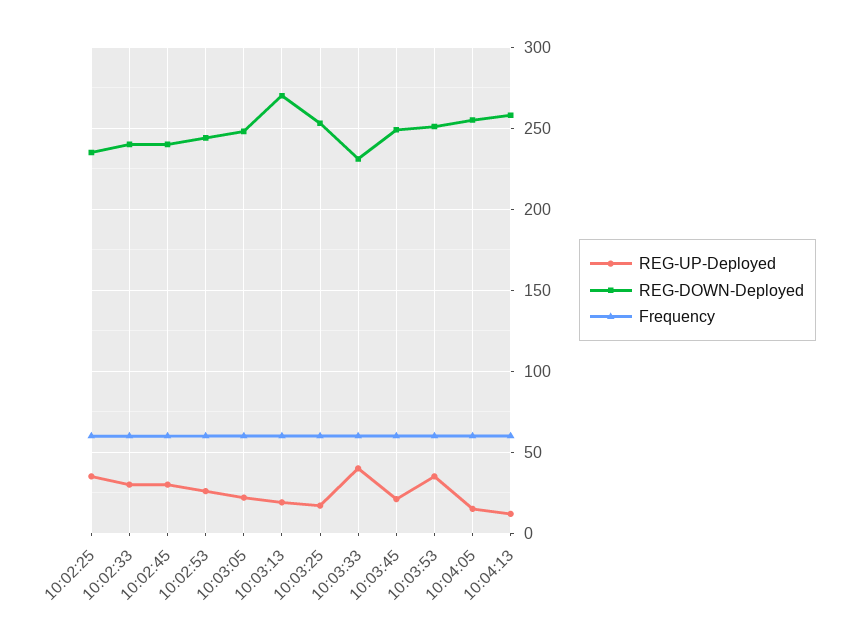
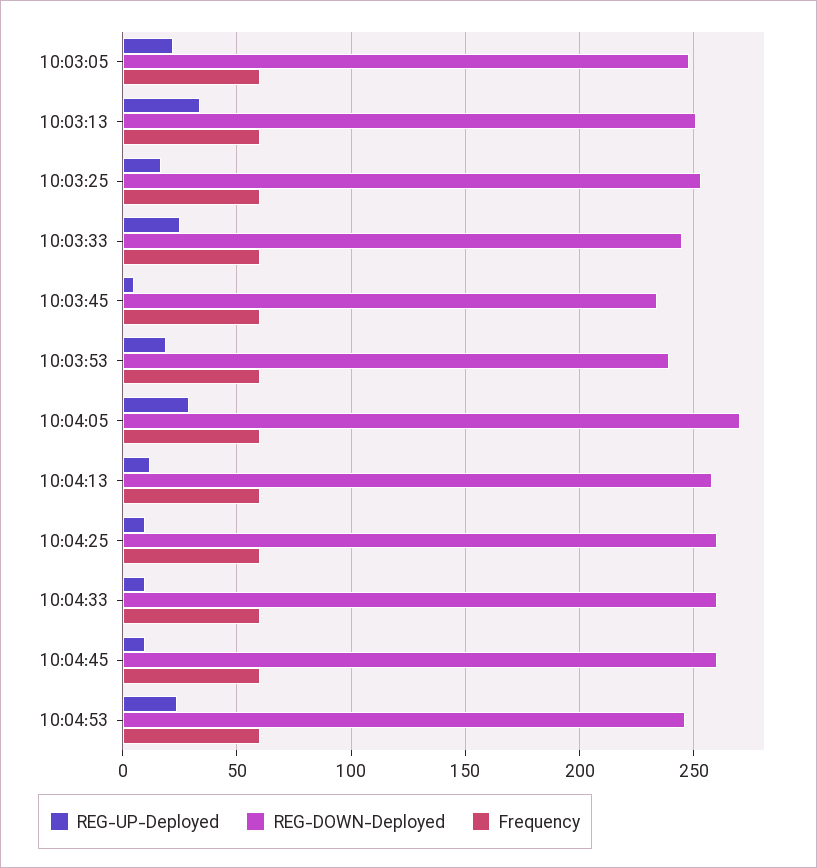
REG-UP-Deployed, 10:02:25: 35 -> none
REG-DOWN-Deployed, 10:02:25: 235 -> none
Frequency, 10:02:25: 60 -> none
REG-UP-Deployed, 10:02:33: 30 -> none
REG-DOWN-Deployed, 10:02:33: 240 -> none
Frequency, 10:02:33: 60 -> none
REG-UP-Deployed, 10:02:45: 30 -> none
REG-DOWN-Deployed, 10:02:45: 240 -> none
Frequency, 10:02:45: 60 -> none
REG-UP-Deployed, 10:02:53: 25 -> none
REG-DOWN-Deployed, 10:02:53: 245 -> none
Frequency, 10:02:53: 60 -> none
REG-UP-Deployed, 10:03:13: 20 -> 35
REG-DOWN-Deployed, 10:03:13: 270 -> 250
REG-UP-Deployed, 10:03:33: 40 -> 25
REG-DOWN-Deployed, 10:03:33: 230 -> 245
REG-UP-Deployed, 10:03:45: 20 -> 5
REG-DOWN-Deployed, 10:03:45: 250 -> 235
REG-UP-Deployed, 10:03:53: 35 -> 20
REG-DOWN-Deployed, 10:03:53: 250 -> 240
REG-UP-Deployed, 10:04:05: 15 -> 30
REG-DOWN-Deployed, 10:04:05: 255 -> 270
REG-UP-Deployed, 10:04:25: none -> 10
REG-DOWN-Deployed, 10:04:25: none -> 260
Frequency, 10:04:25: none -> 60
REG-UP-Deployed, 10:04:33: none -> 10
REG-DOWN-Deployed, 10:04:33: none -> 260
Frequency, 10:04:33: none -> 60
REG-UP-Deployed, 10:04:45: none -> 10
REG-DOWN-Deployed, 10:04:45: none -> 260
Frequency, 10:04:45: none -> 60
REG-UP-Deployed, 10:04:53: none -> 25
REG-DOWN-Deployed, 10:04:53: none -> 245
Frequency, 10:04:53: none -> 60

